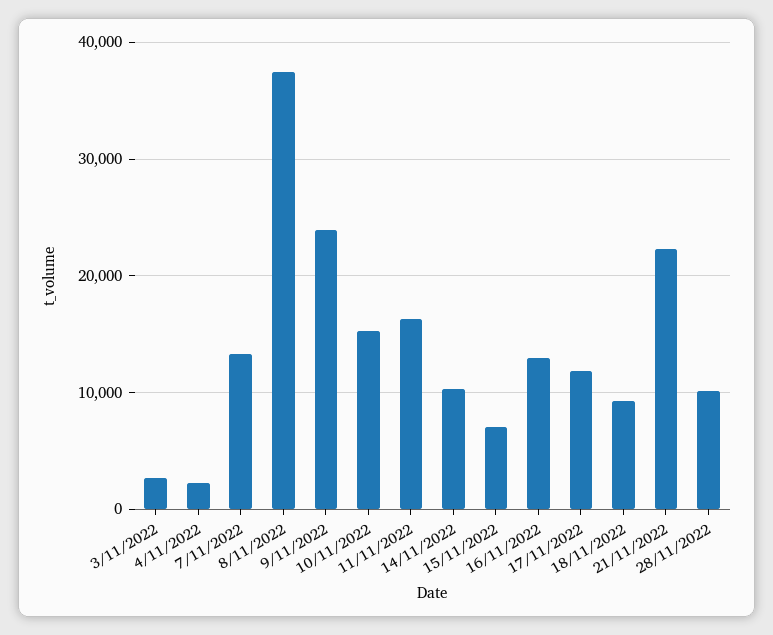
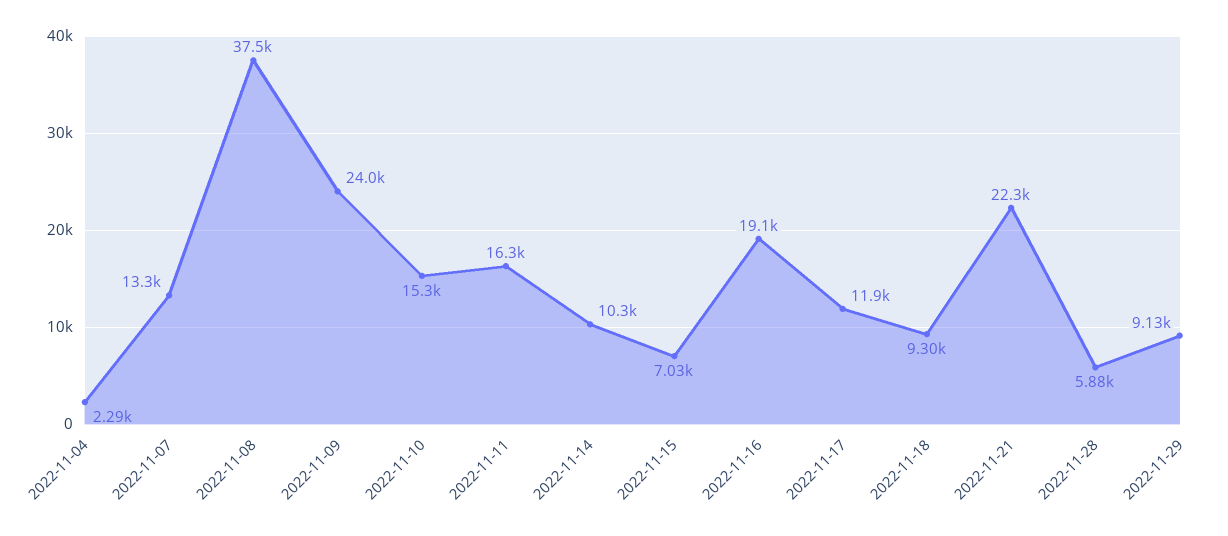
3/11/2022: 3000 -> none
16/11/2022: 13000 -> 19100
28/11/2022: 10000 -> 5880
2022-11-29: none -> 9130

